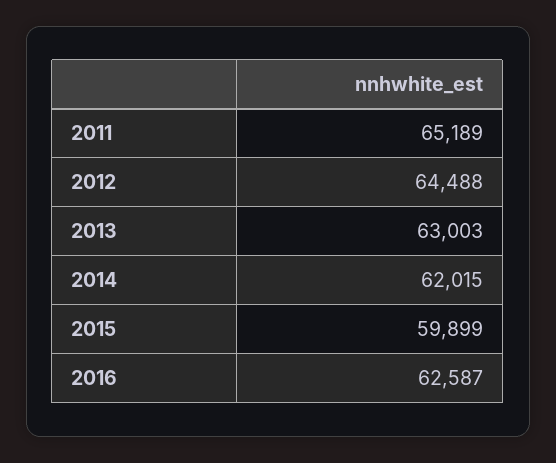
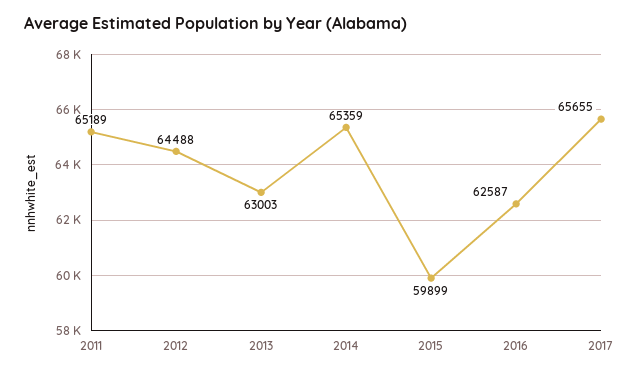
2014: 62015 -> 65359
2017: none -> 65655

